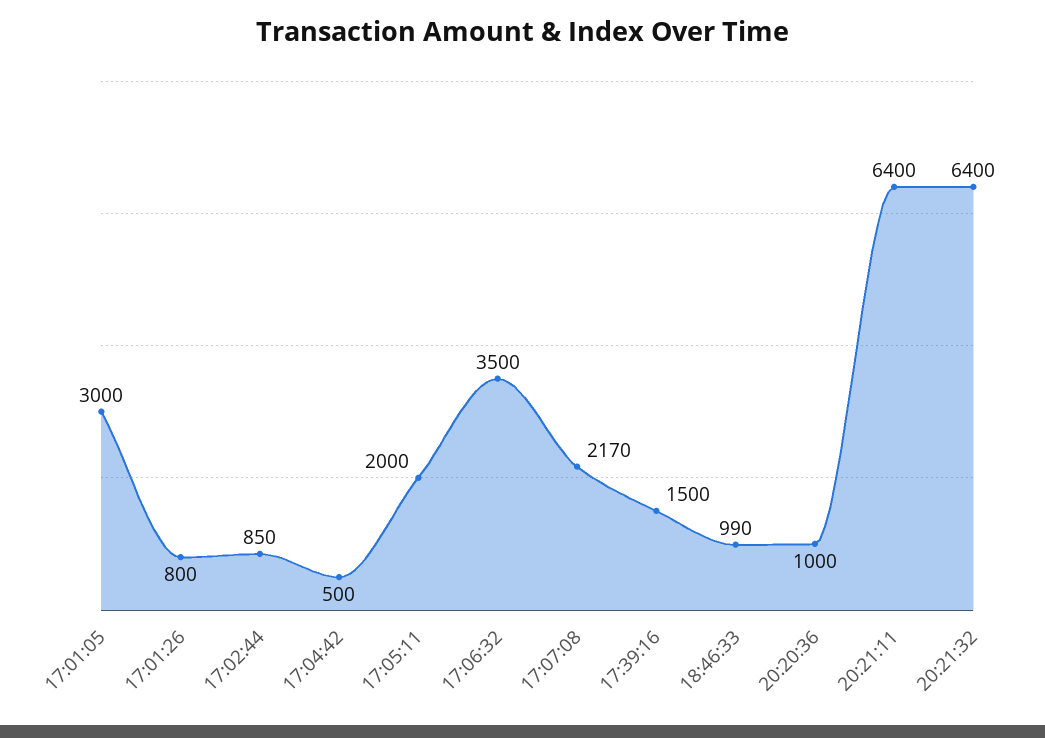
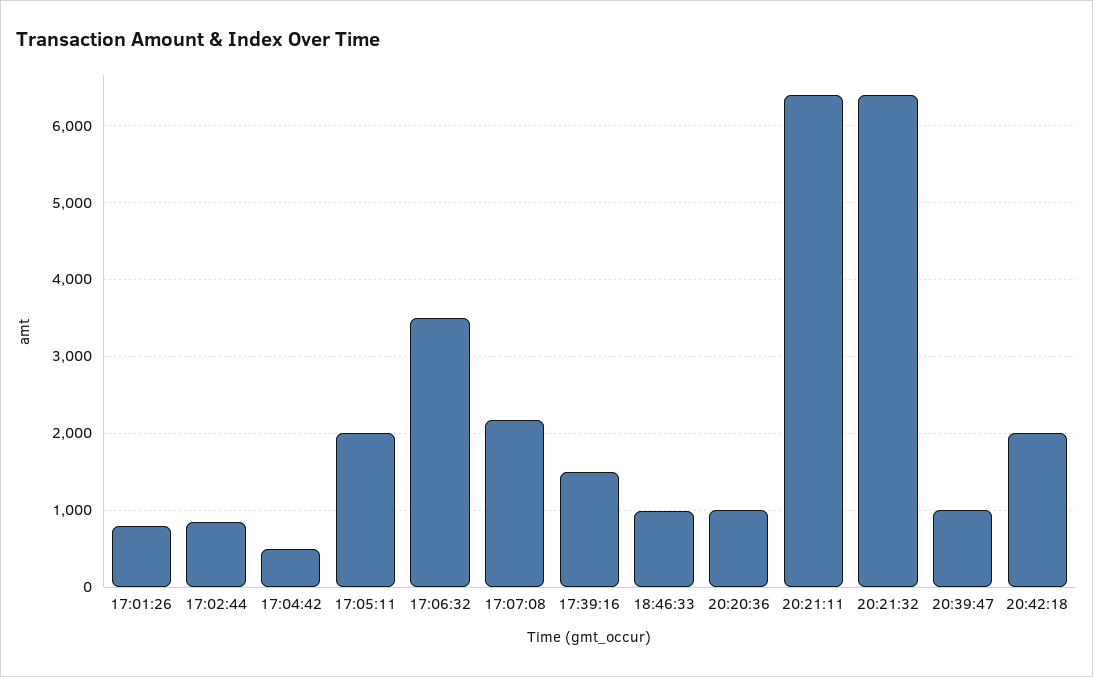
17:01:05: 3000 -> none
20:39:47: none -> 1000
20:42:18: none -> 2000

